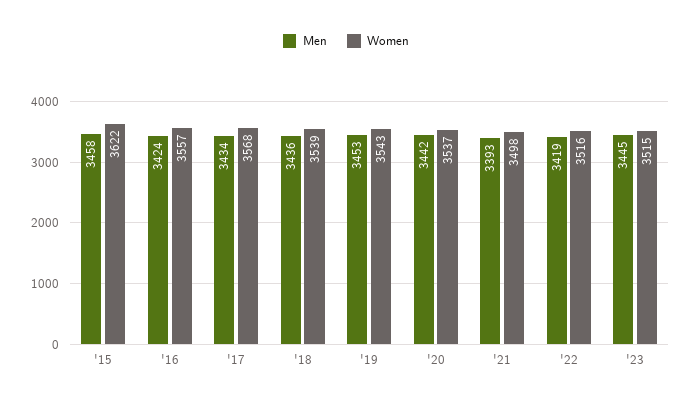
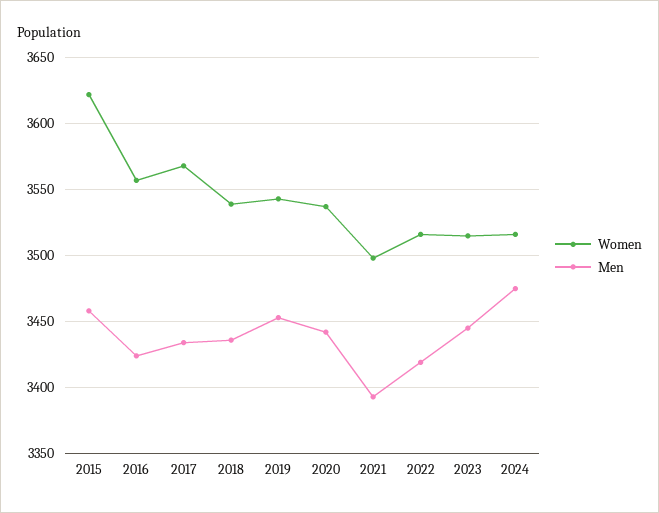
Women, 2024: none -> 3515
Men, 2024: none -> 3475

